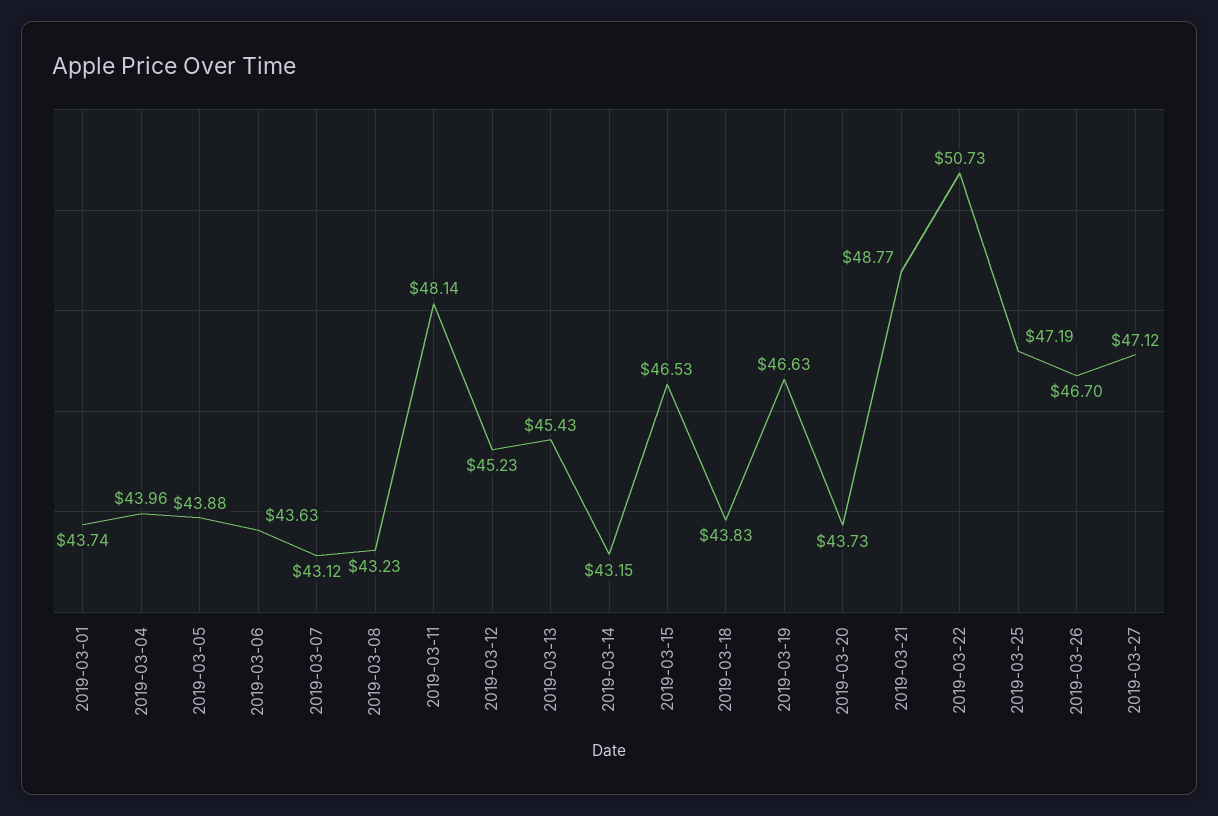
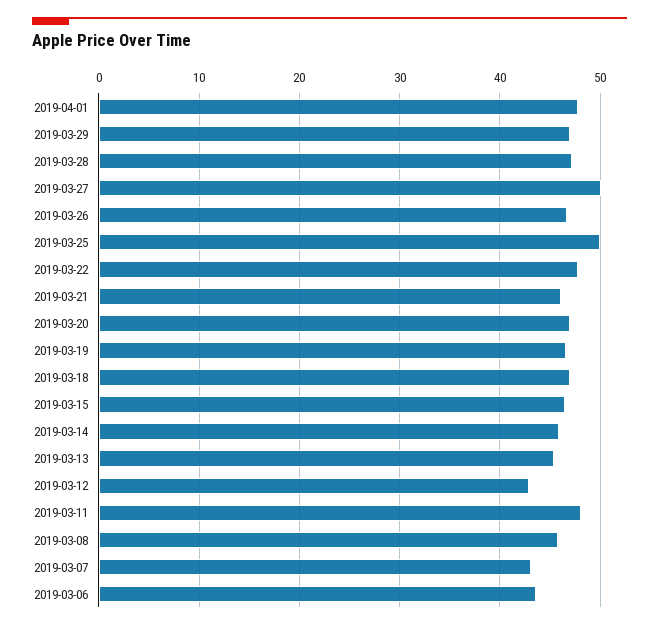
2019-03-01: 43.74 -> none
2019-03-04: 43.96 -> none
2019-03-05: 43.88 -> none
2019-03-08: 43.23 -> 46
2019-03-12: 45.23 -> 43
2019-03-14: 43.15 -> 46
2019-03-18: 43.83 -> 47
2019-03-20: 43.73 -> 47
2019-03-21: 48.77 -> 46
2019-03-22: 50.73 -> 48
2019-03-25: 47.19 -> 50
2019-03-27: 47.12 -> 50
2019-04-01: none -> 48
2019-03-29: none -> 47
2019-03-28: none -> 47

